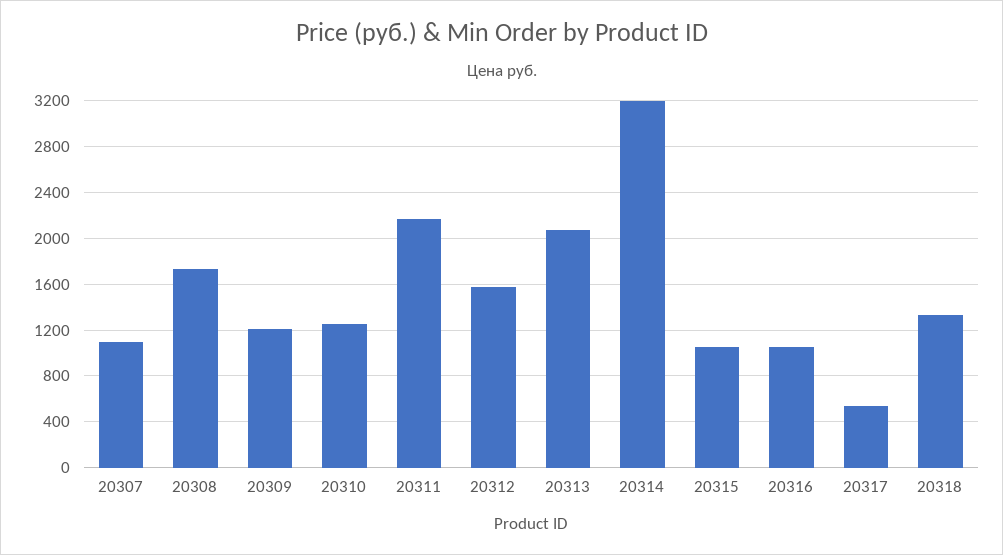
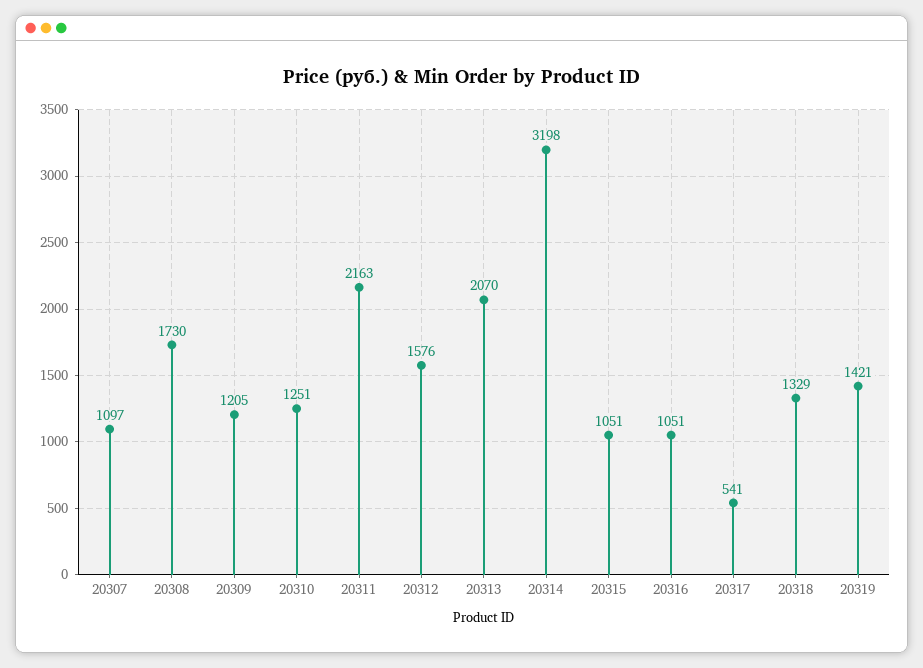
20319: none -> 1421

